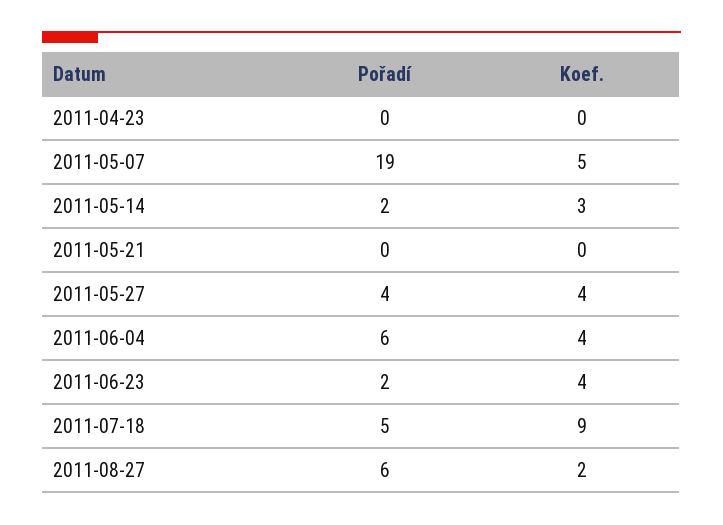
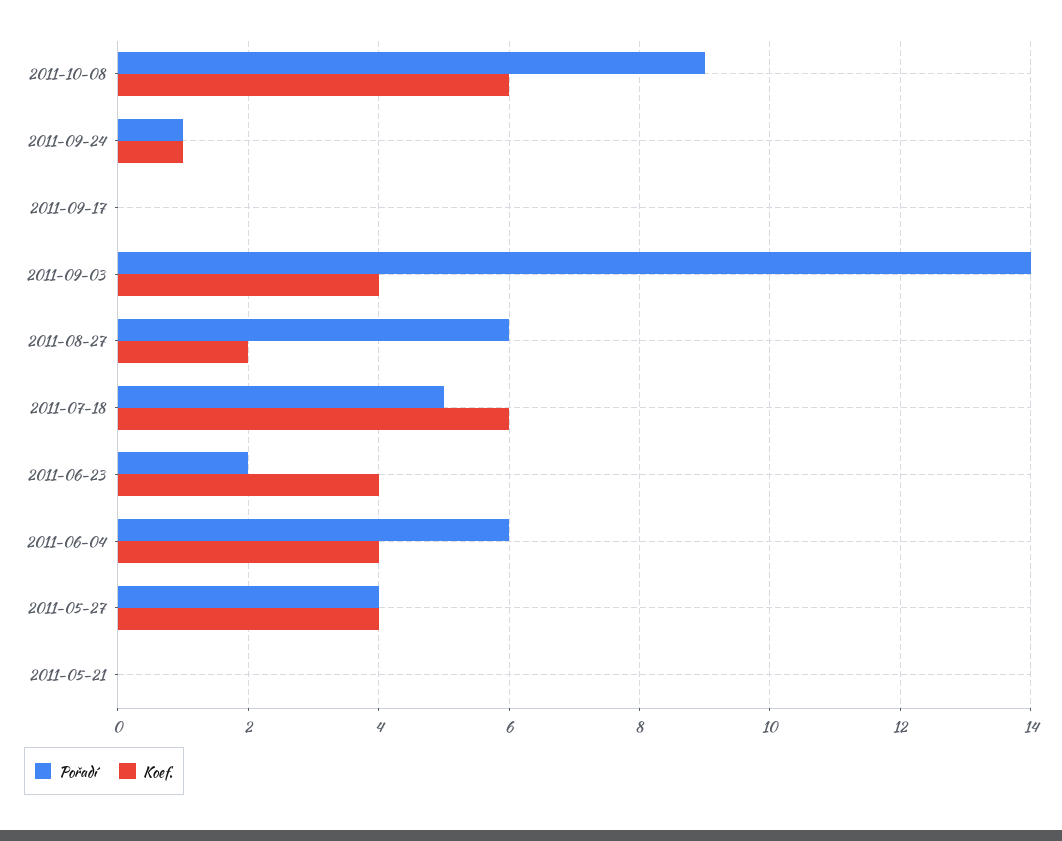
Pořadí, 2011-04-23: 0 -> none
Koef., 2011-04-23: 0 -> none
Pořadí, 2011-05-07: 19 -> none
Koef., 2011-05-07: 5 -> none
Pořadí, 2011-05-14: 2 -> none
Koef., 2011-05-14: 3 -> none
Koef., 2011-07-18: 9 -> 6
Pořadí, 2011-10-08: none -> 9
Koef., 2011-10-08: none -> 6
Pořadí, 2011-09-24: none -> 1
Koef., 2011-09-24: none -> 1
Pořadí, 2011-09-17: none -> 0
Koef., 2011-09-17: none -> 0
Pořadí, 2011-09-03: none -> 14
Koef., 2011-09-03: none -> 4

